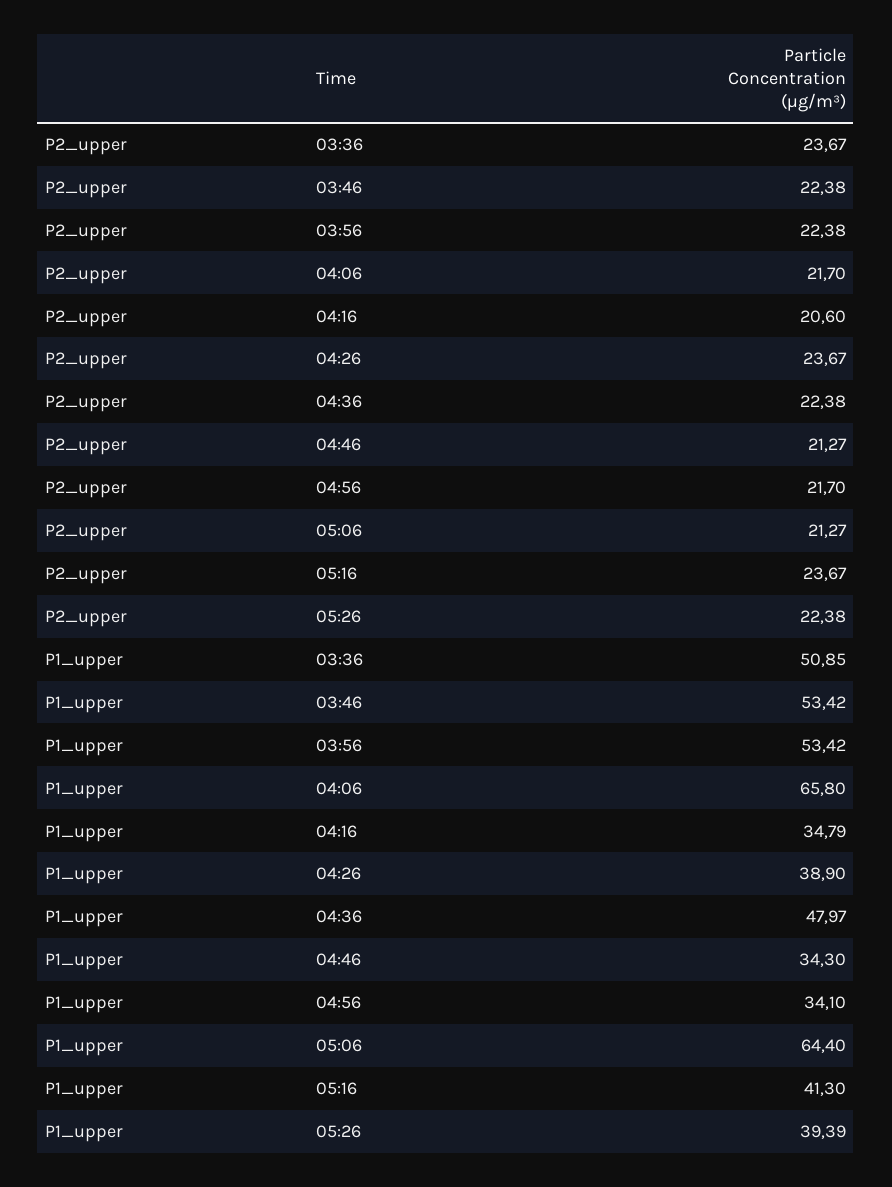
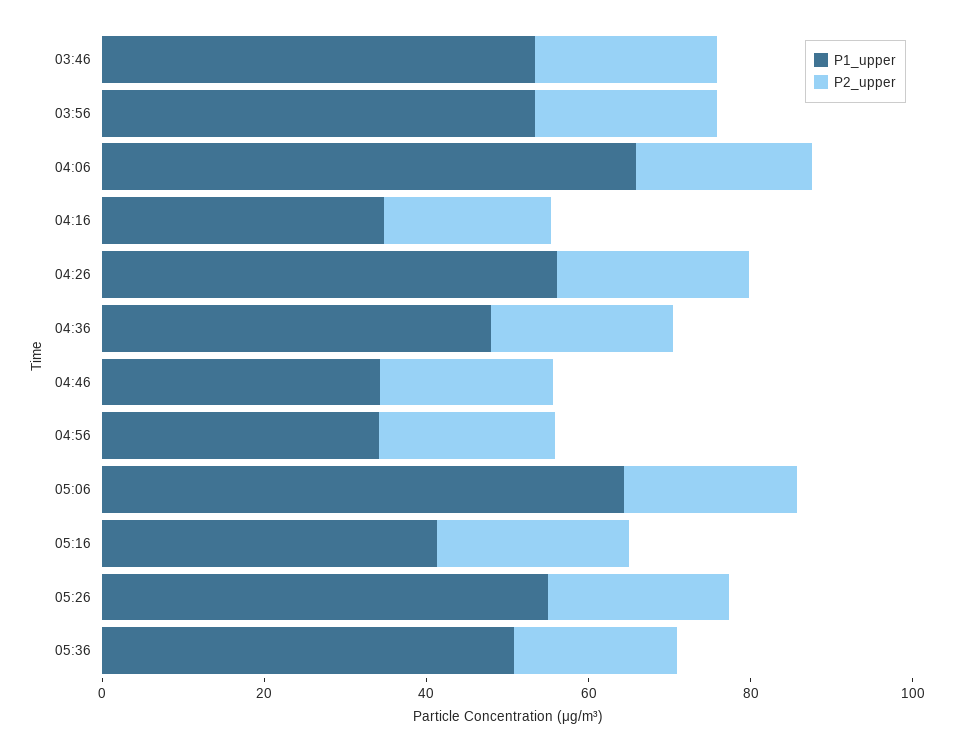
P2_upper, 03:36: 23.67 -> none
P1_upper, 03:36: 50.85 -> none
P1_upper, 04:26: 38.9 -> 55
P1_upper, 05:26: 39.39 -> 55
P1_upper, 05:36: none -> 50
P2_upper, 05:36: none -> 20

